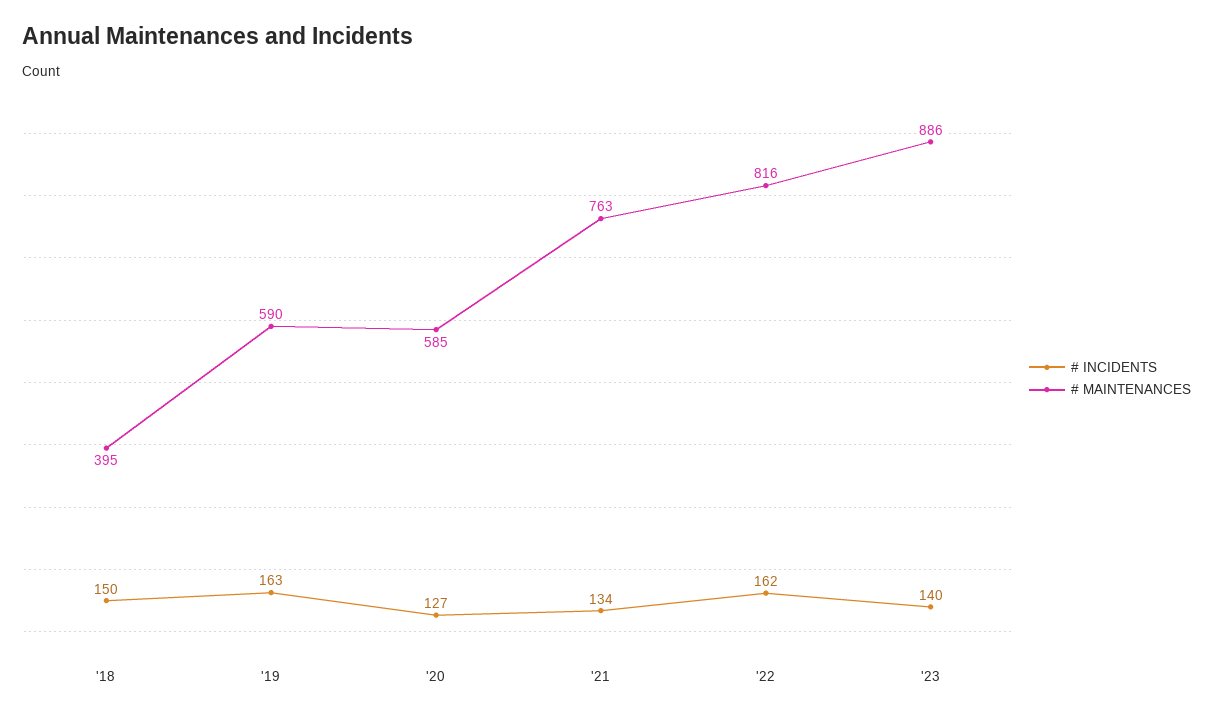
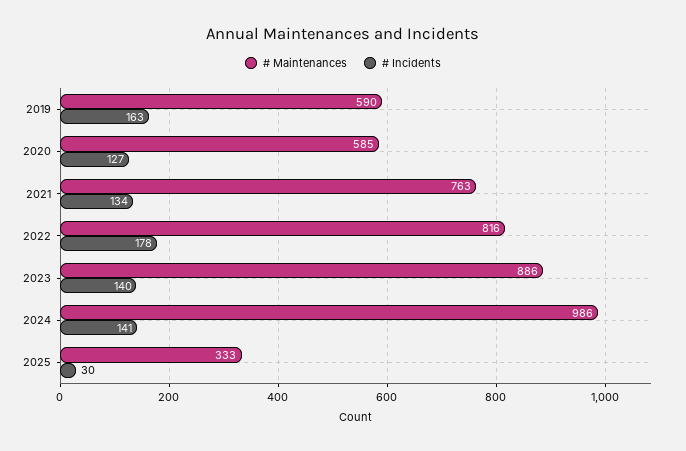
# INCIDENTS, '18: 150 -> none
# MAINTENANCES, '18: 395 -> none
# INCIDENTS, '22: 162 -> 178
# MAINTENANCES, 2024: none -> 986
# INCIDENTS, 2024: none -> 141
# MAINTENANCES, 2025: none -> 333
# INCIDENTS, 2025: none -> 30

